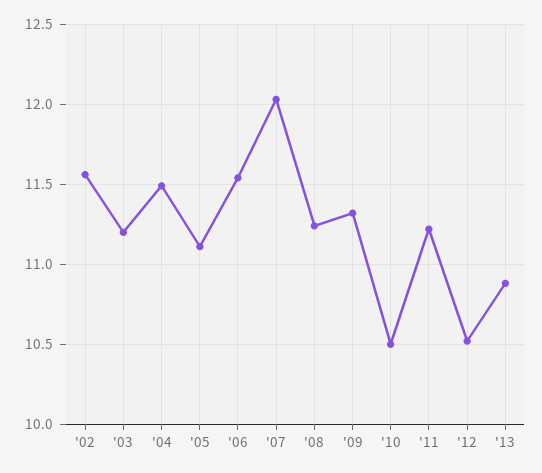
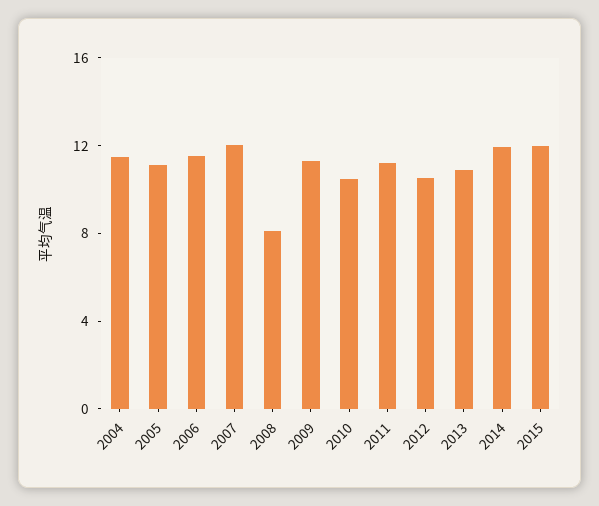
'02: 11.55 -> none
'03: 11.2 -> none
'08: 11.25 -> 8
2014: none -> 12
2015: none -> 12

